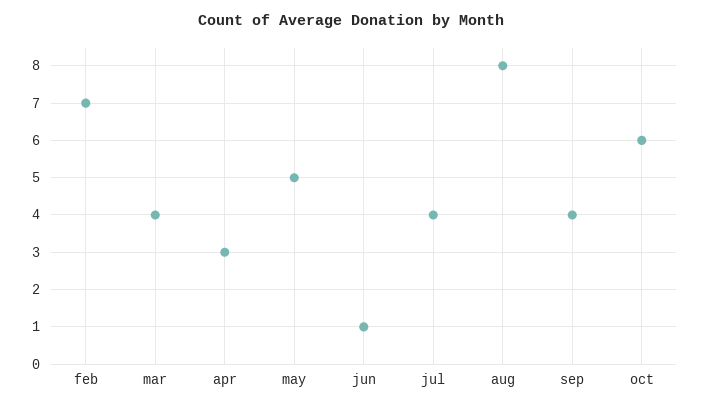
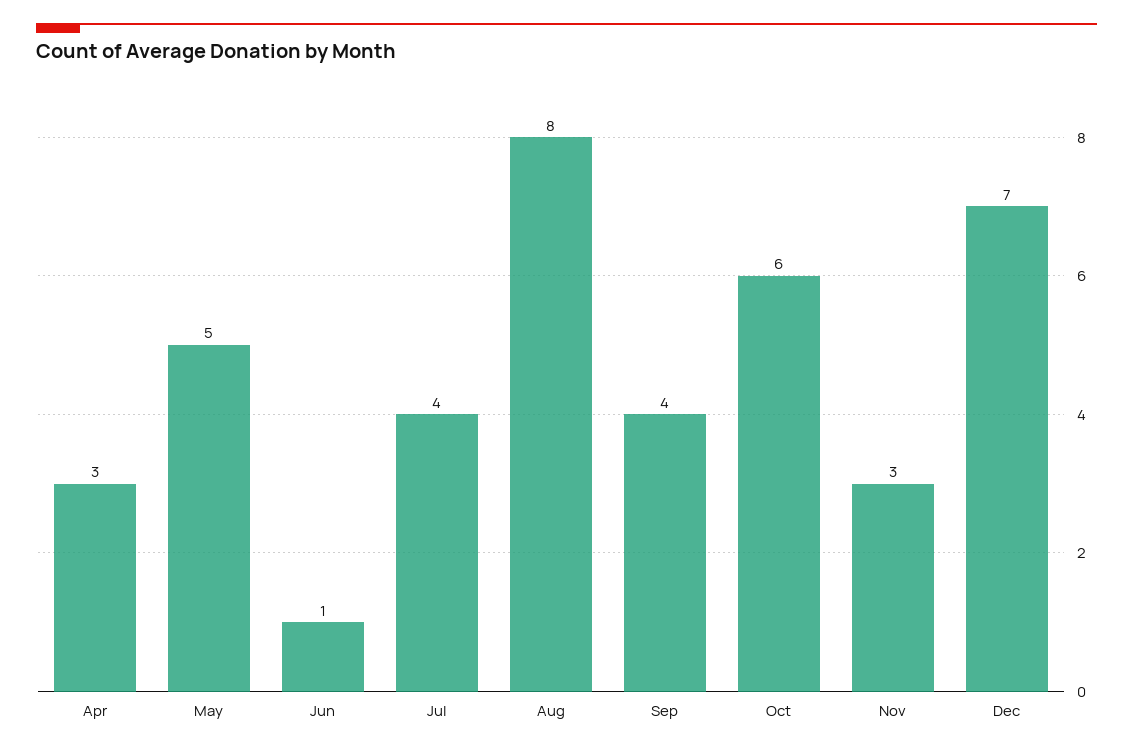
feb: 7 -> none
mar: 4 -> none
Nov: none -> 3
Dec: none -> 7

